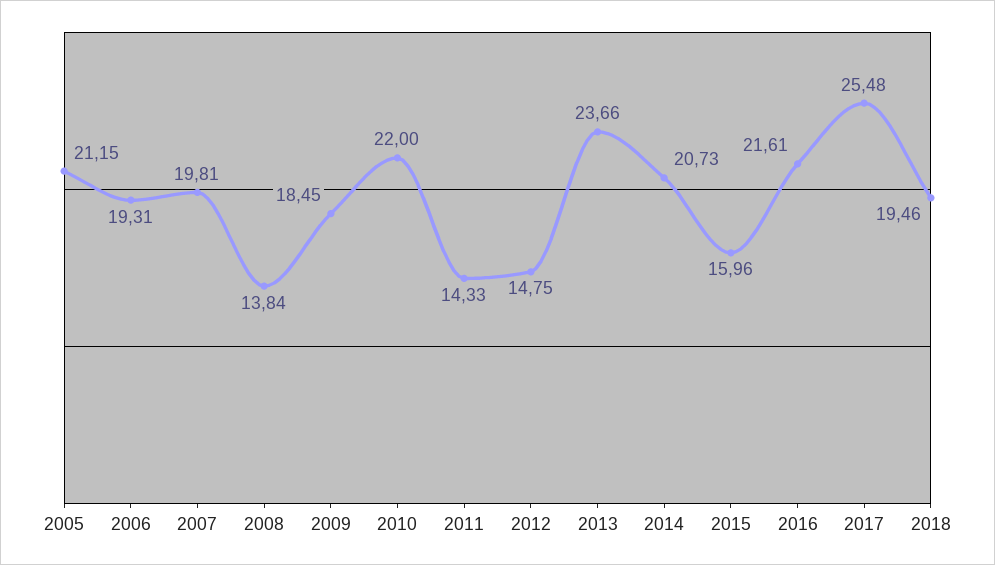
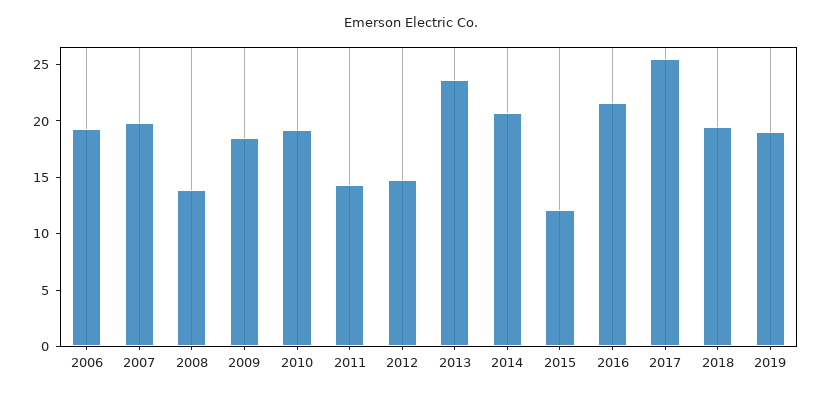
2005: 21.15 -> none
2010: 22 -> 19
2015: 15.96 -> 12
2019: none -> 19

